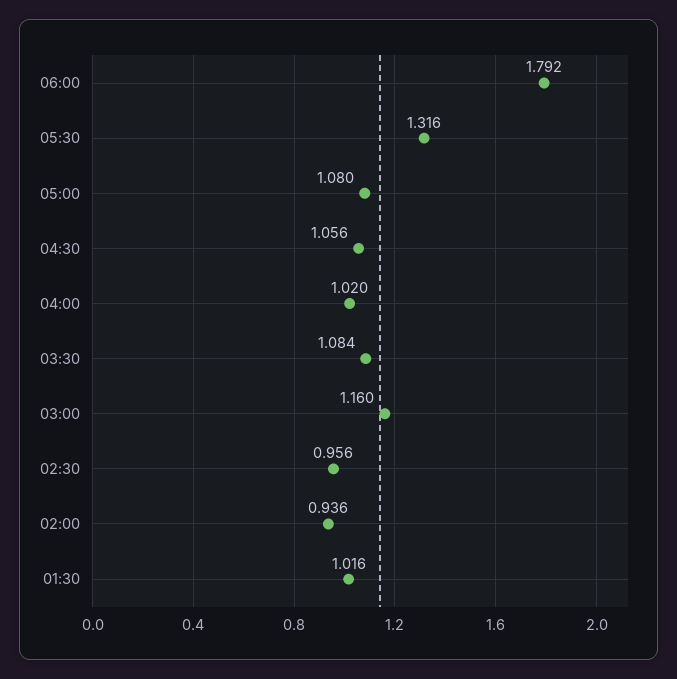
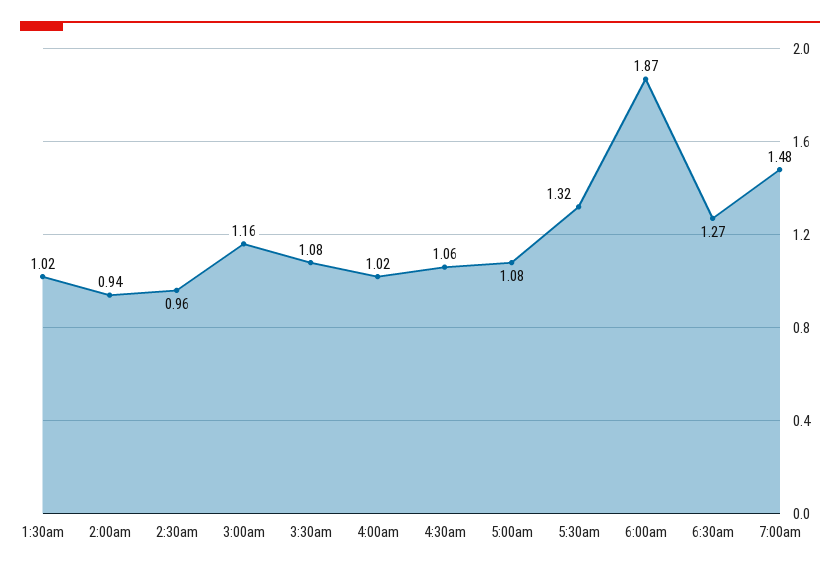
06:00: 1.792 -> 1.87
6:30am: none -> 1.27
7:00am: none -> 1.48

